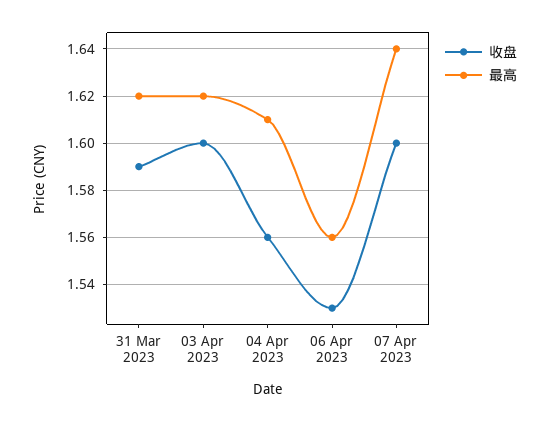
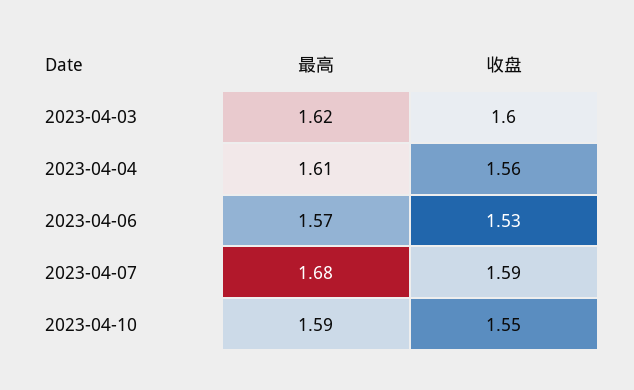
收盘, 31 Mar 2023: 1.59 -> none
最高, 31 Mar 2023: 1.62 -> none
最高, 06 Apr 2023: 1.56 -> 1.57
收盘, 07 Apr 2023: 1.6 -> 1.59
最高, 07 Apr 2023: 1.64 -> 1.68
最高, 2023-04-10: none -> 1.59
收盘, 2023-04-10: none -> 1.55

